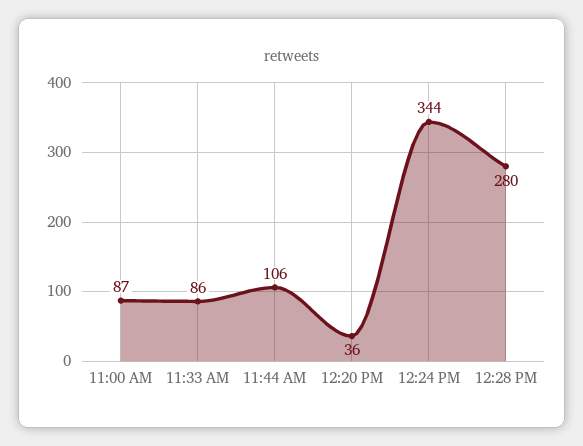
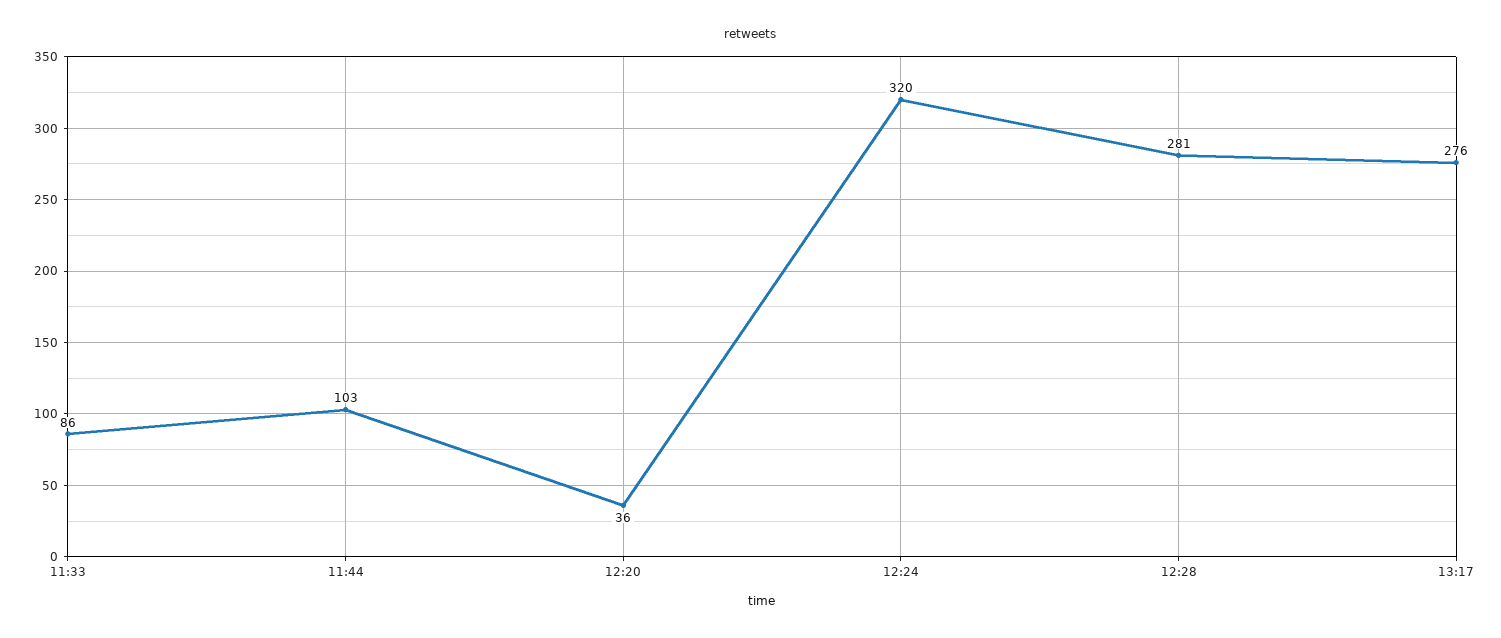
11:00 AM: 87 -> none
11:44 AM: 106 -> 103
12:24 PM: 344 -> 320
12:28 PM: 280 -> 281
13:17: none -> 276

